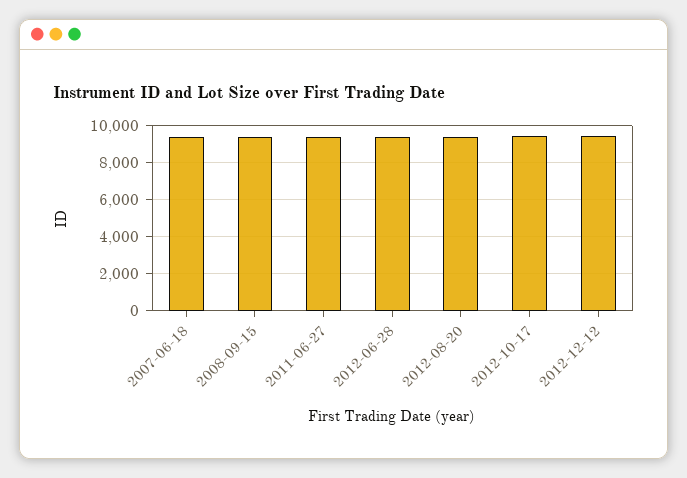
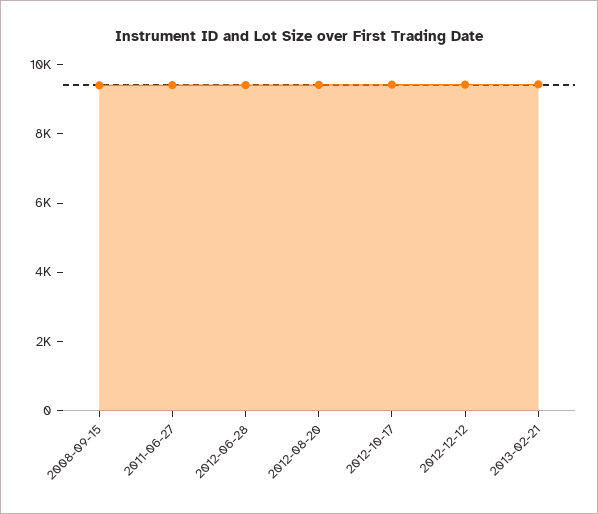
2007-06-18: 9500 -> none
2013-02-21: none -> 9500

